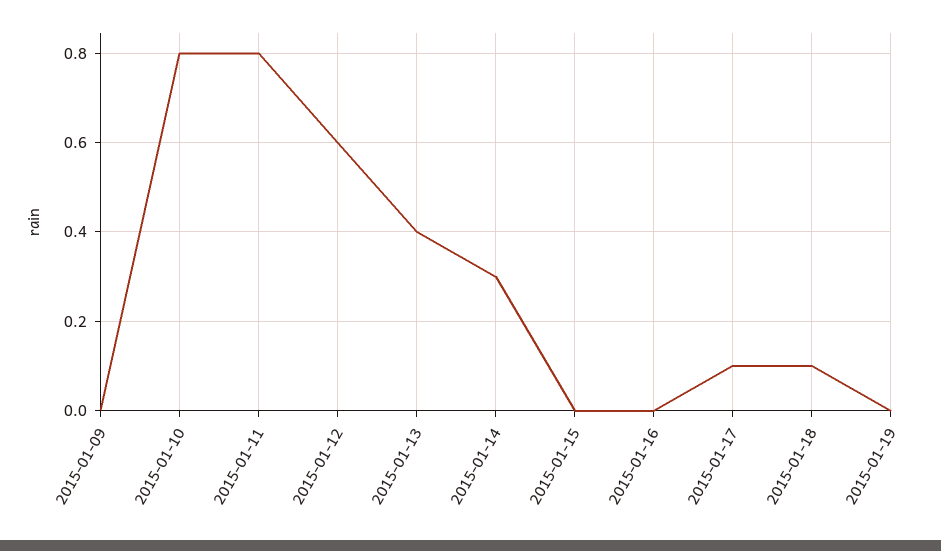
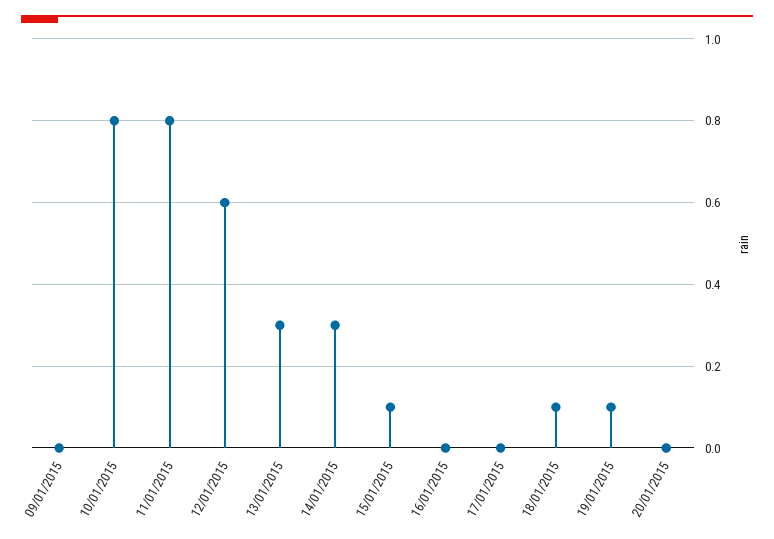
2015-01-13: 0.4 -> 0.3
2015-01-15: 0 -> 0.1
2015-01-17: 0.1 -> 0
2015-01-19: 0 -> 0.1
20/01/2015: none -> 0

